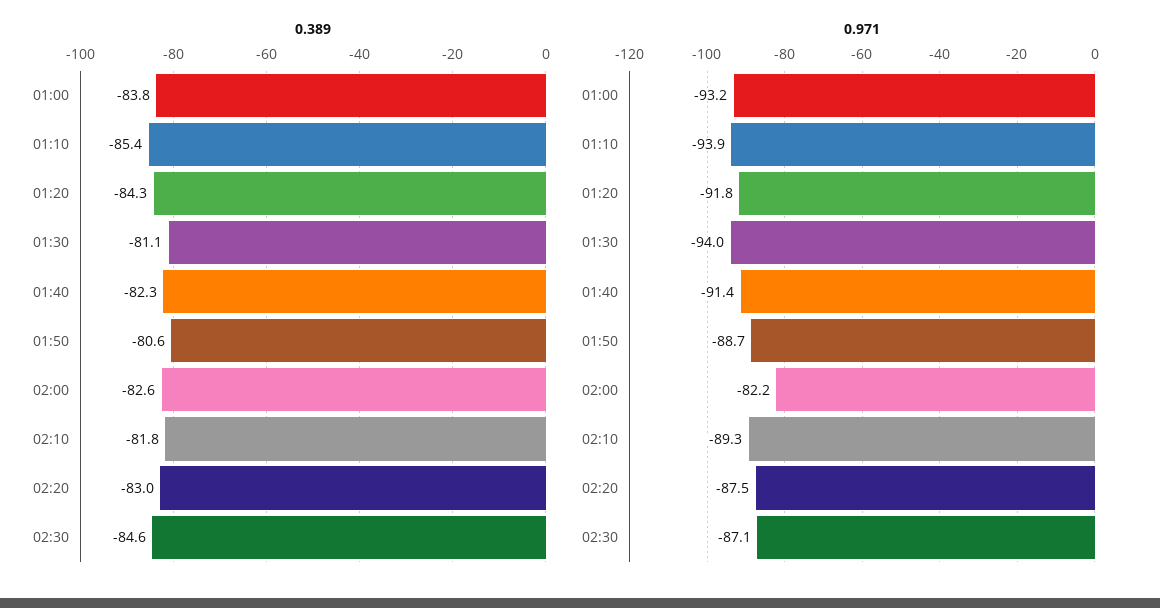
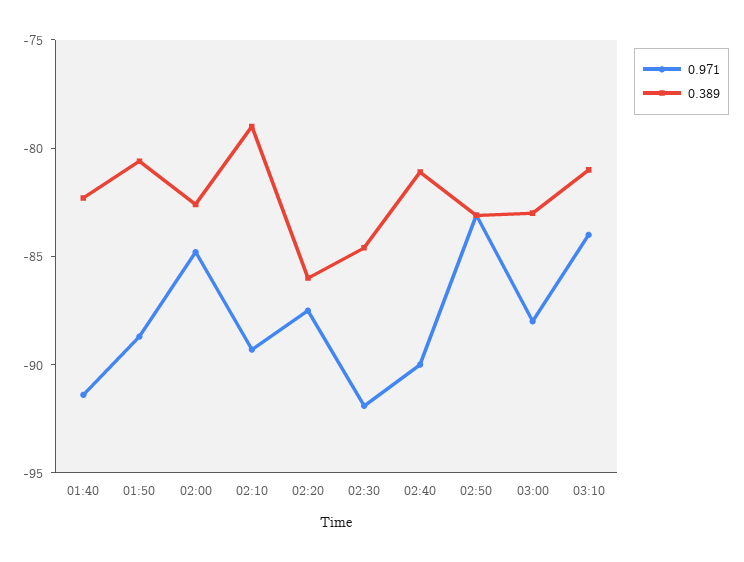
0.389, 01:00: -83.8 -> none
0.389, 01:10: -85.4 -> none
0.389, 01:20: -84.3 -> none
0.389, 01:30: -81.1 -> none
0.389, 02:10: -81.8 -> -79
0.389, 02:20: -83 -> -86
0.971, 01:00: -93.2 -> none
0.971, 01:10: -93.9 -> none
0.971, 01:20: -91.8 -> none
0.971, 01:30: -94 -> none
0.971, 02:00: -82.2 -> -85
0.971, 02:30: -87.1 -> -92
0.971, 02:40: none -> -90
0.389, 02:40: none -> -81
0.971, 02:50: none -> -83
0.389, 02:50: none -> -83
0.971, 03:00: none -> -88
0.389, 03:00: none -> -83
0.971, 03:10: none -> -84
0.389, 03:10: none -> -81

